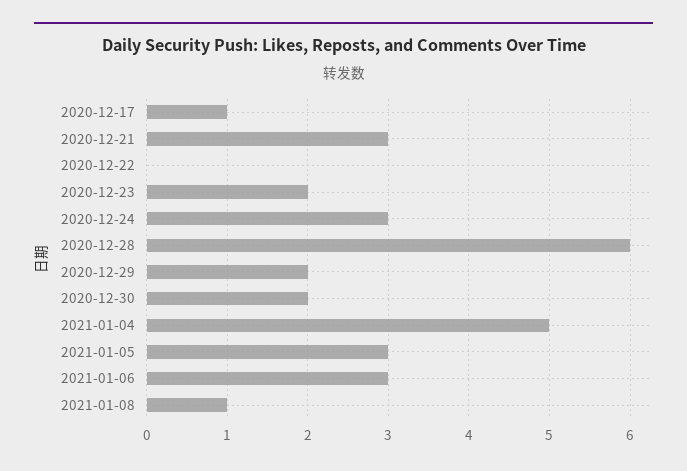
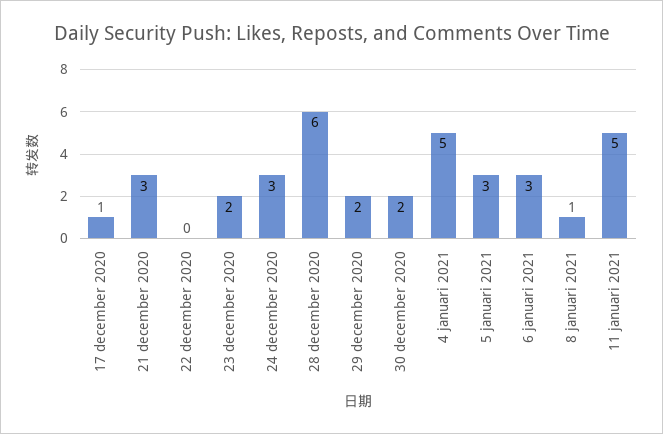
11 januari 2021: none -> 5

